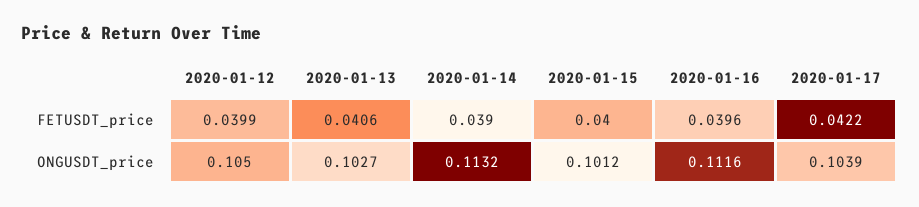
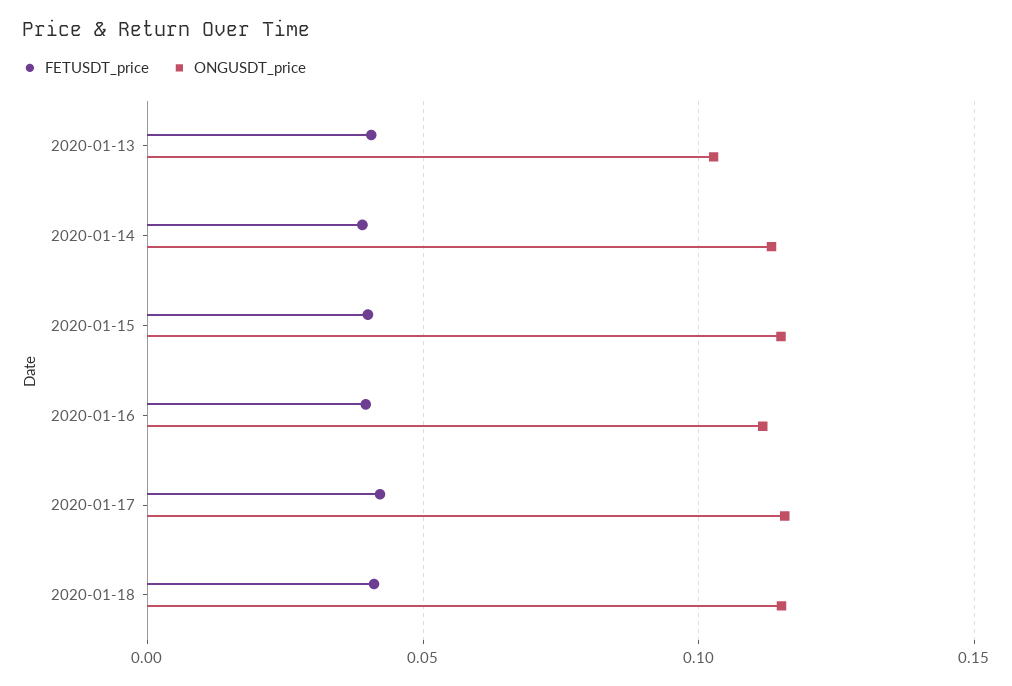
FETUSDT_price, 2020-01-12: 0.0399 -> none
ONGUSDT_price, 2020-01-12: 0.105 -> none
ONGUSDT_price, 2020-01-15: 0.1012 -> 0.115
ONGUSDT_price, 2020-01-17: 0.1039 -> 0.115
FETUSDT_price, 2020-01-18: none -> 0.04
ONGUSDT_price, 2020-01-18: none -> 0.115

